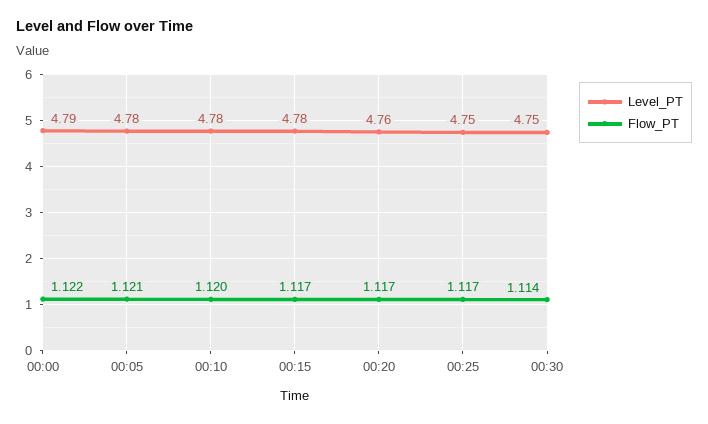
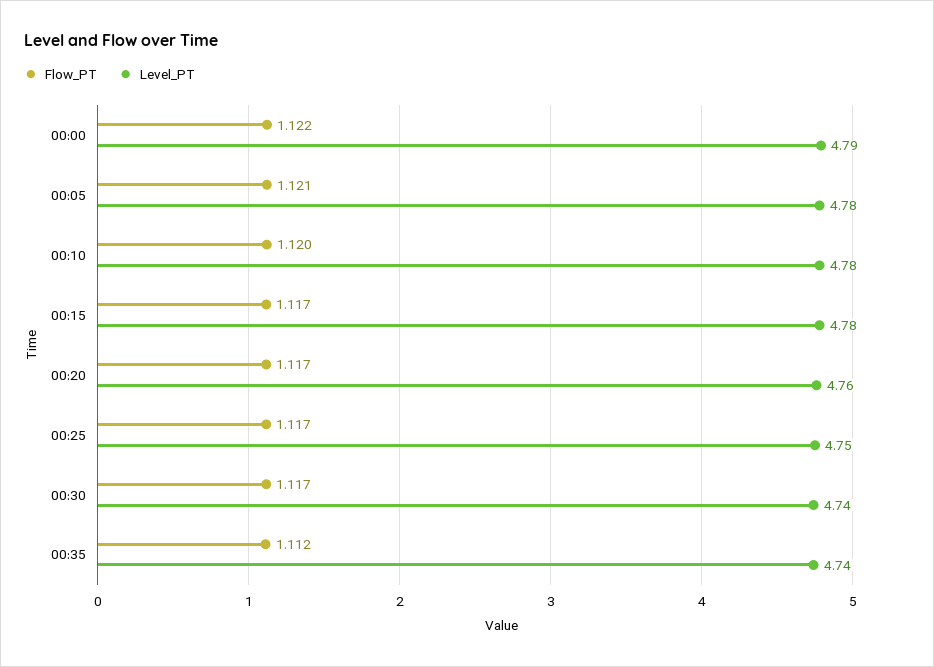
Level_PT, 00:30: 4.75 -> 4.74
Flow_PT, 00:30: 1.114 -> 1.117
Flow_PT, 00:35: none -> 1.112
Level_PT, 00:35: none -> 4.74

